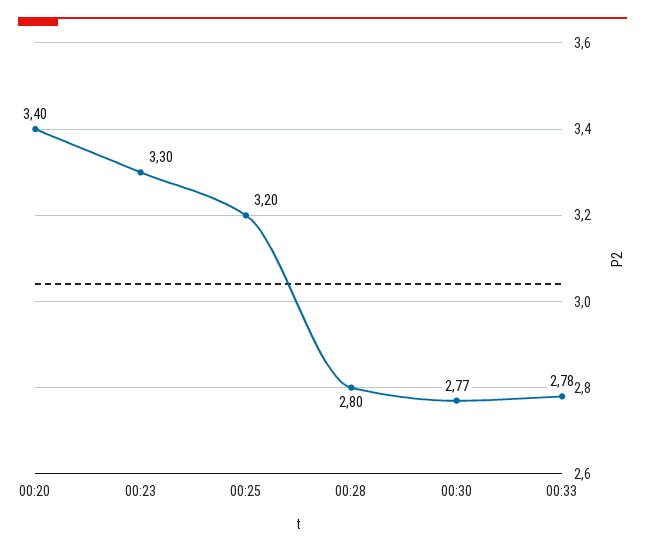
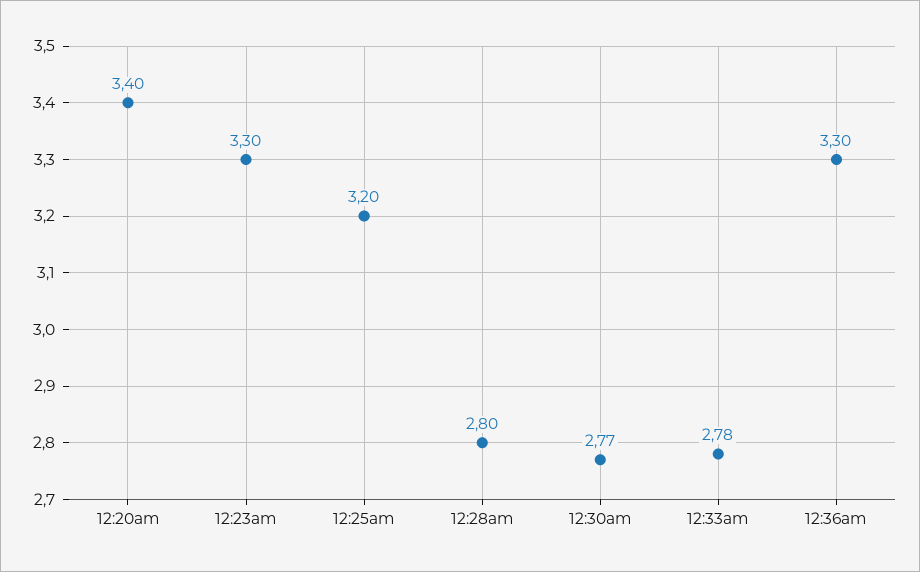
12:36am: none -> 3.3

